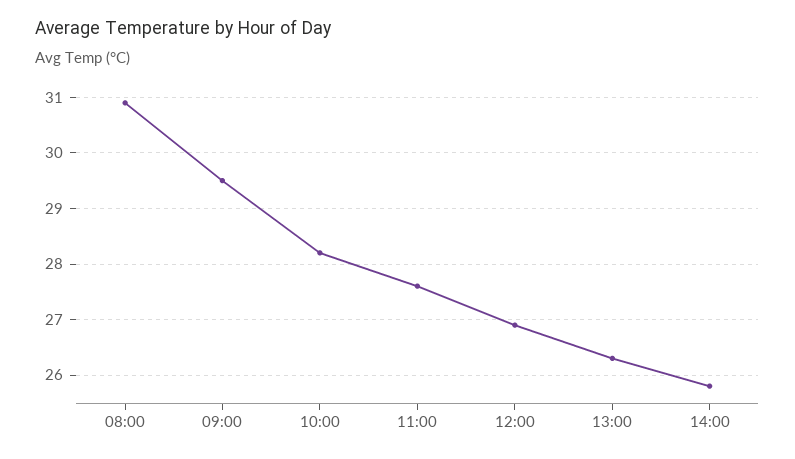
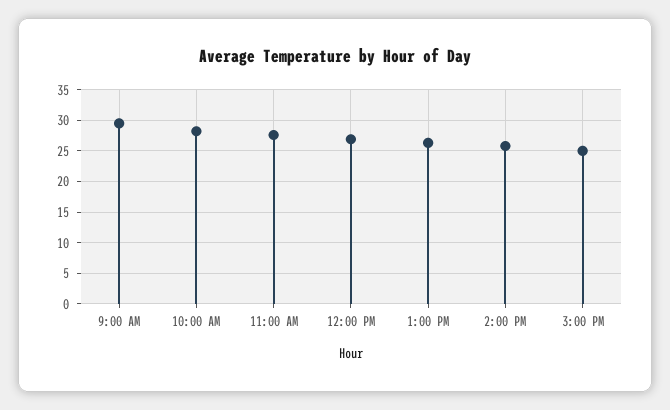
08:00: 31 -> none
3:00 PM: none -> 25

